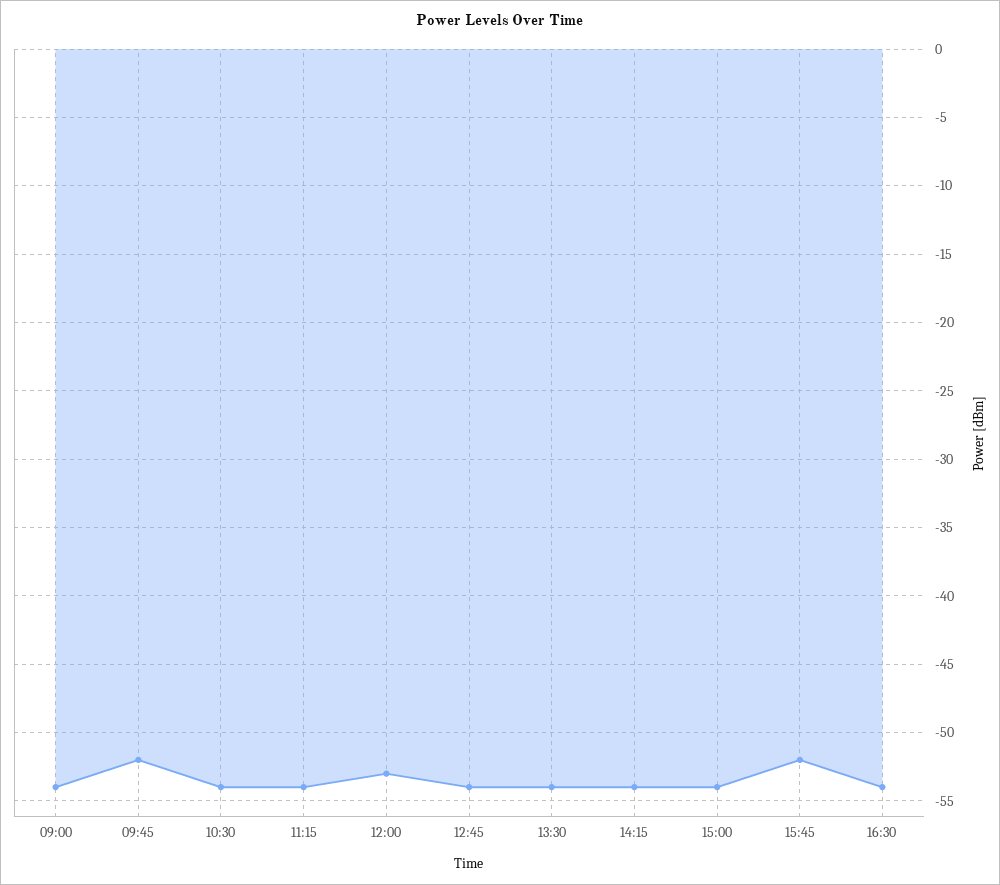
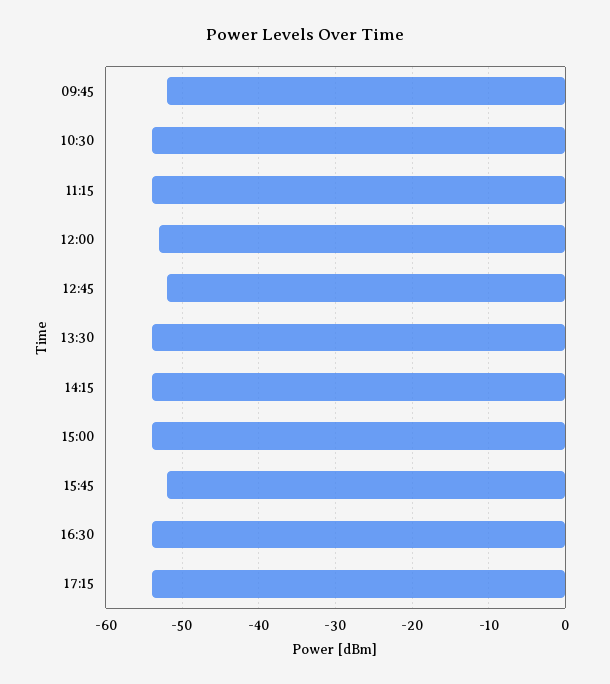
09:00: -54 -> none
12:45: -54 -> -52
17:15: none -> -54

